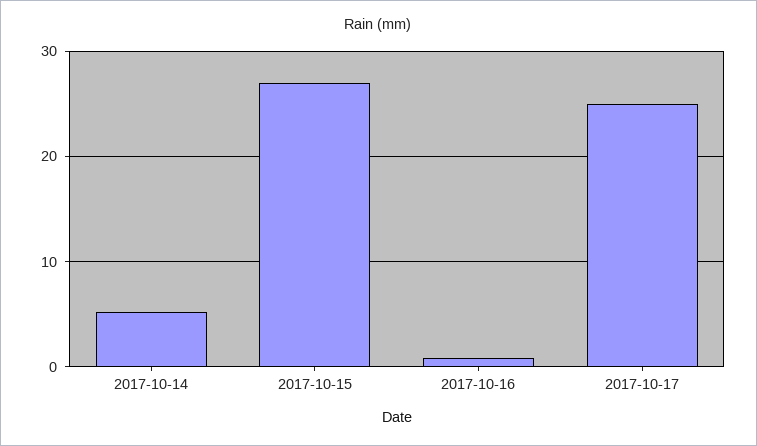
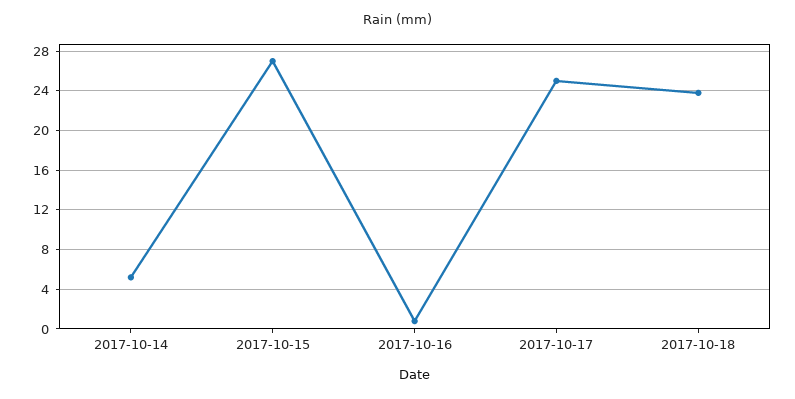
2017-10-18: none -> 24

